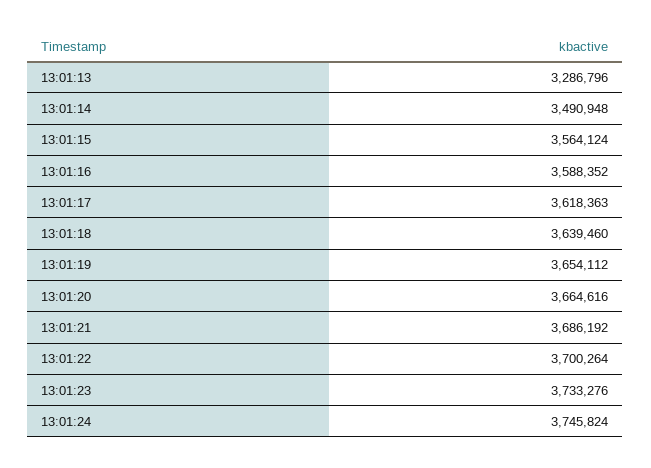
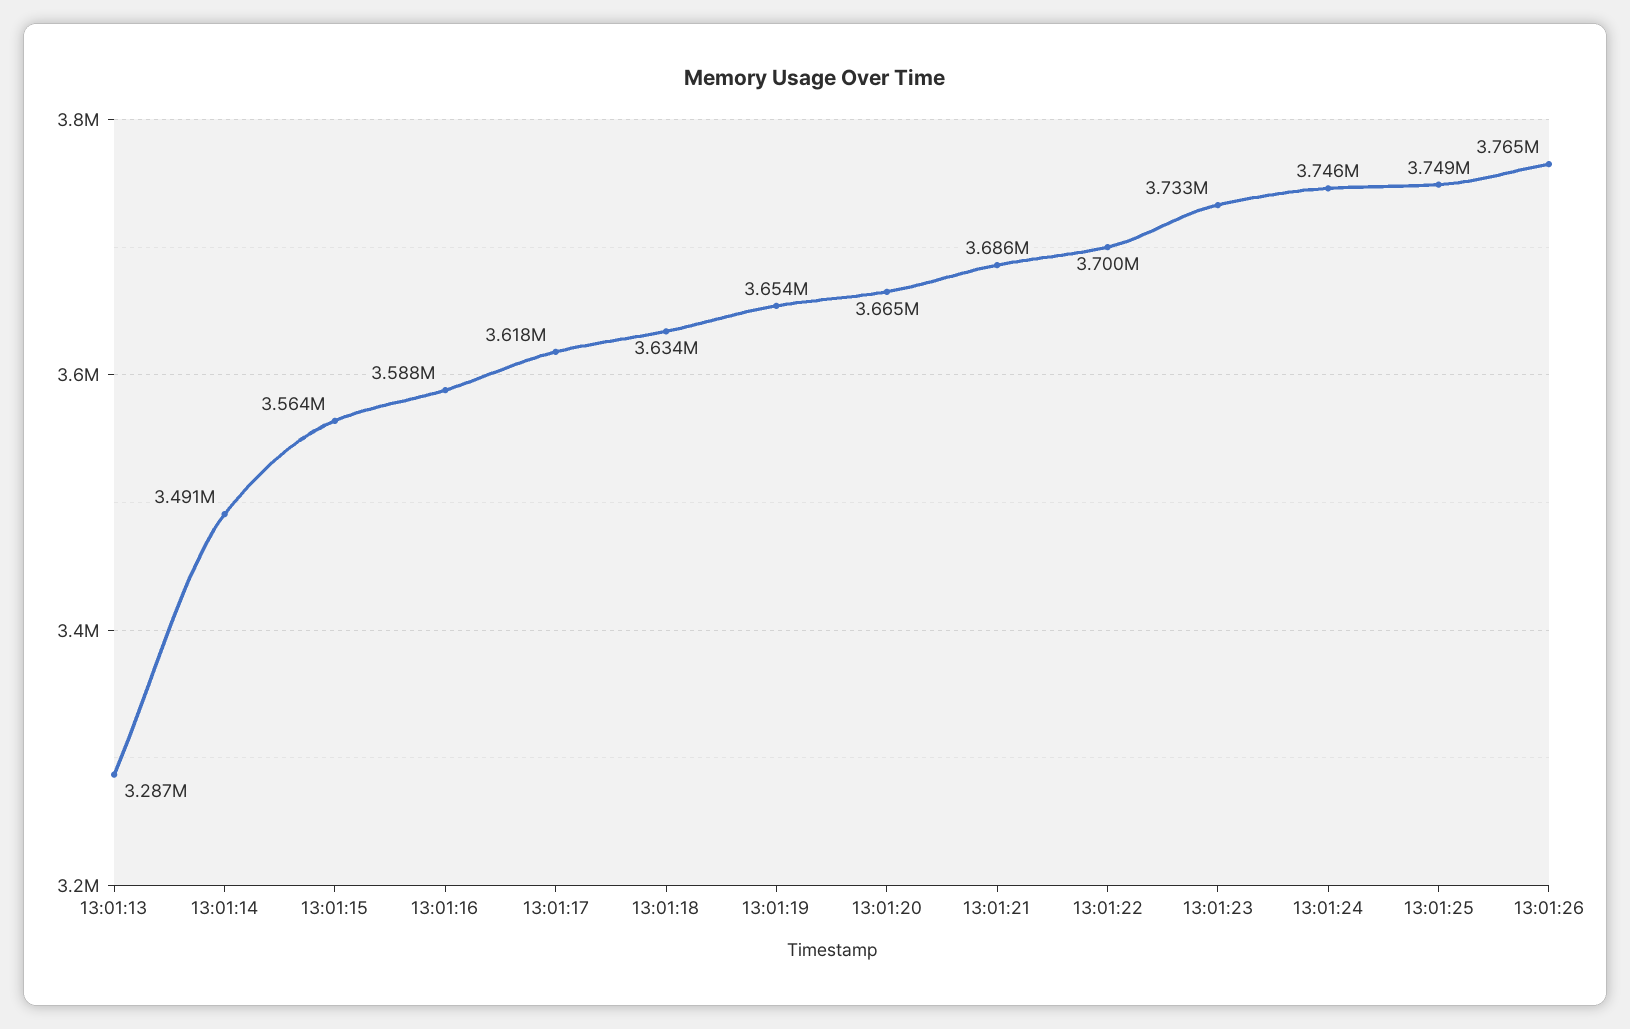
13:01:18: 3639460 -> 3634000
13:01:25: none -> 3749000
13:01:26: none -> 3765000

